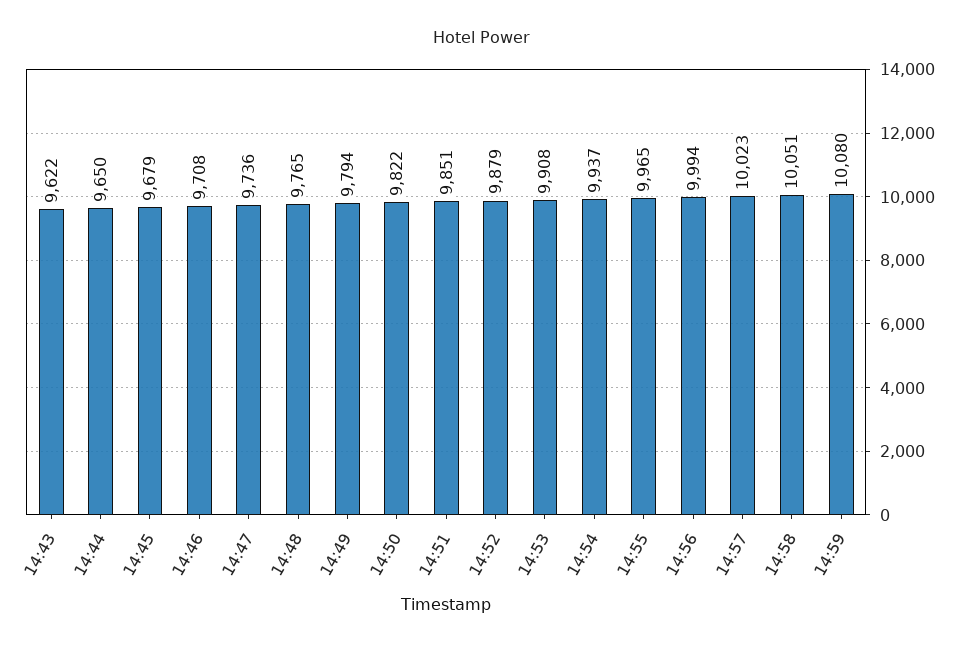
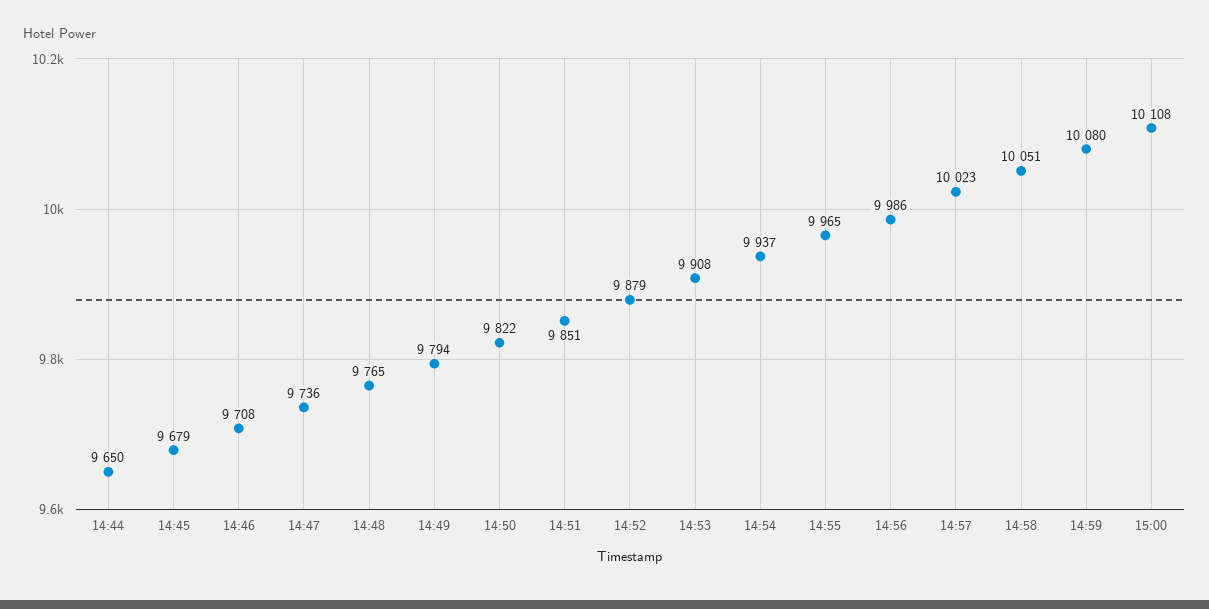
14:43: 9622 -> none
14:56: 9994 -> 9986
15:00: none -> 10108

